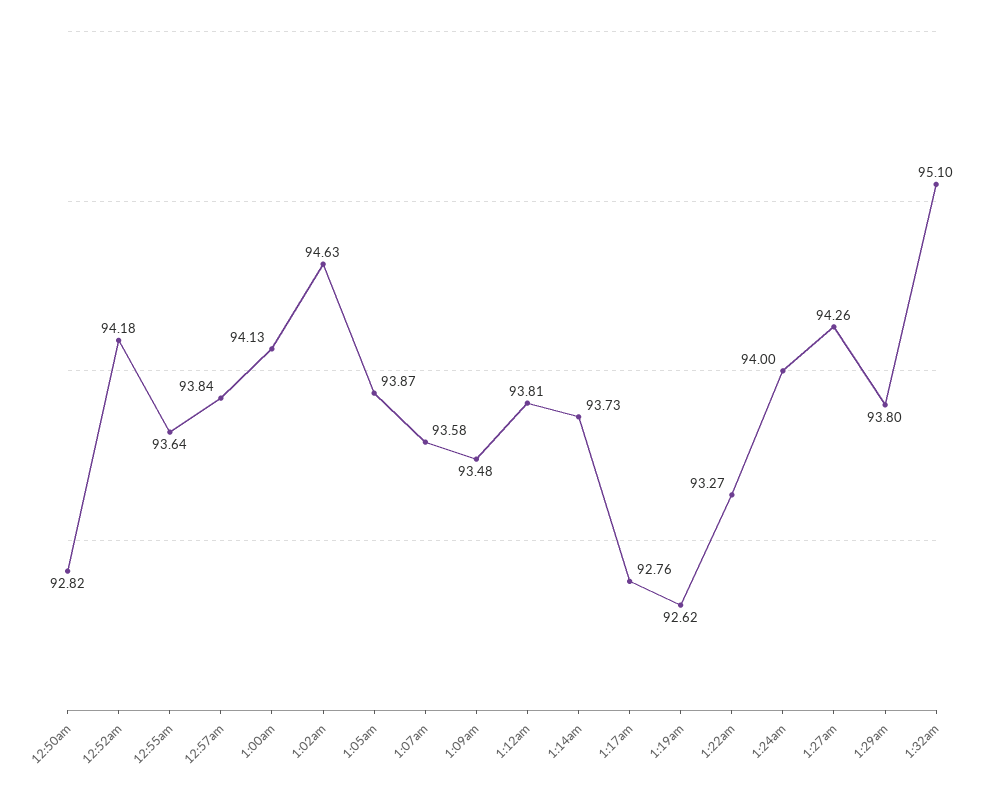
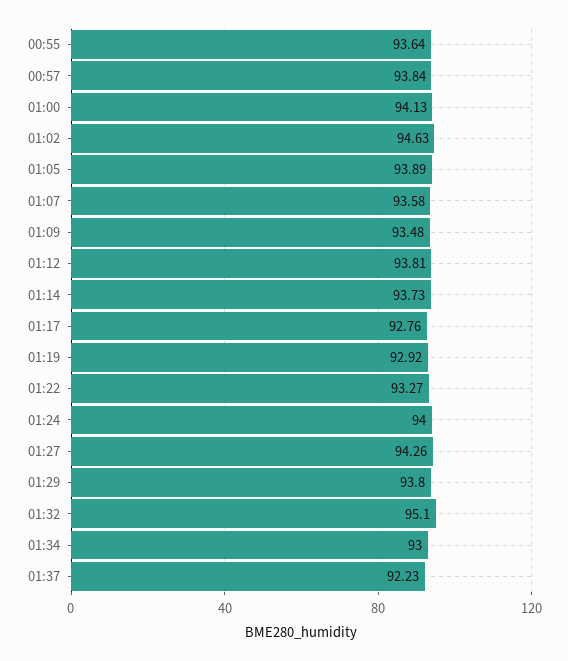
12:50am: 92.82 -> none
12:52am: 94.18 -> none
1:05am: 93.87 -> 93.89
1:19am: 92.62 -> 92.92
01:34: none -> 93
01:37: none -> 92.23

